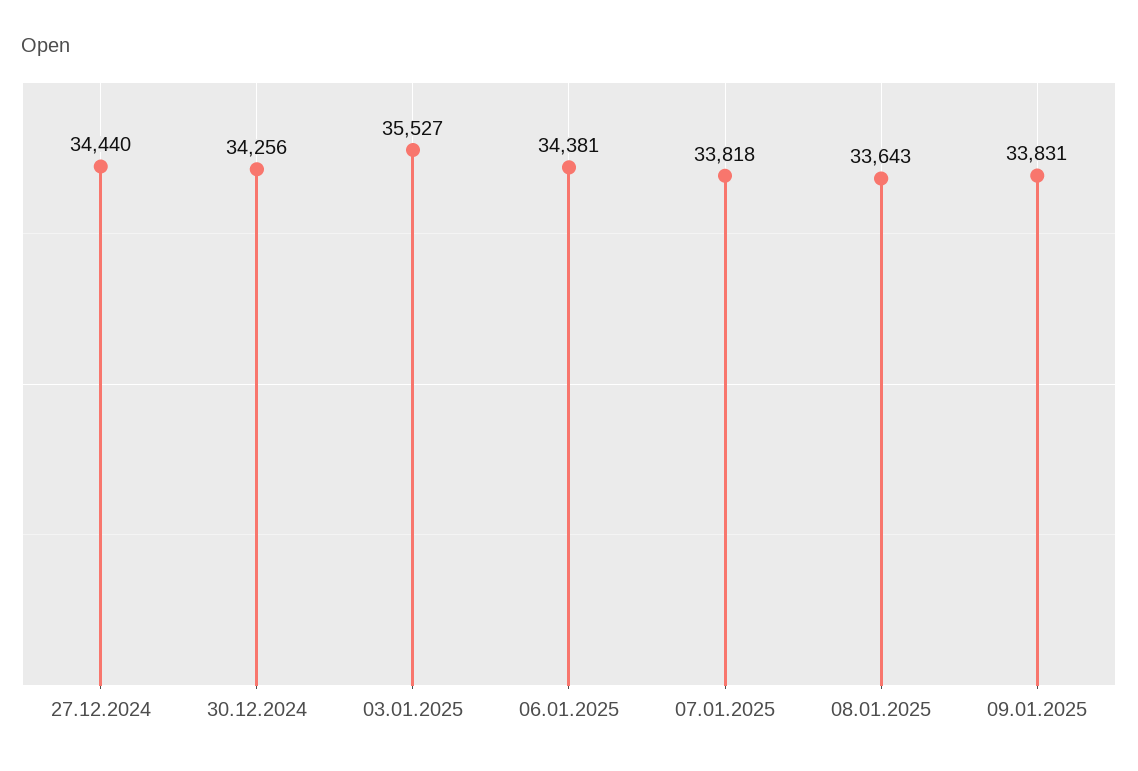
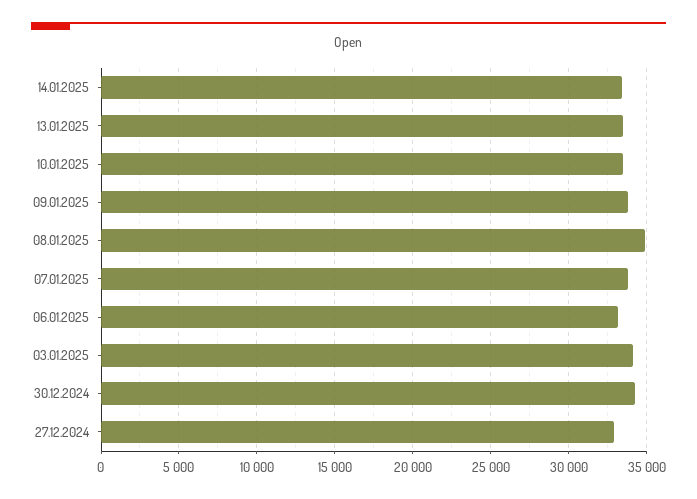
27.12.2024: 34440 -> 33000
03.01.2025: 35527 -> 34000
06.01.2025: 34381 -> 33000
08.01.2025: 33643 -> 35000
14.01.2025: none -> 33500
13.01.2025: none -> 33500
10.01.2025: none -> 33500

